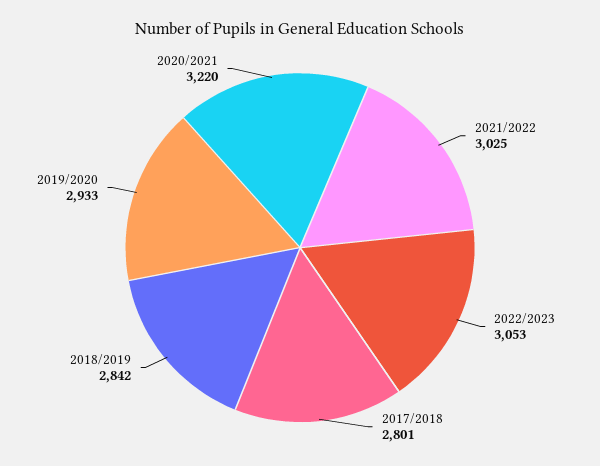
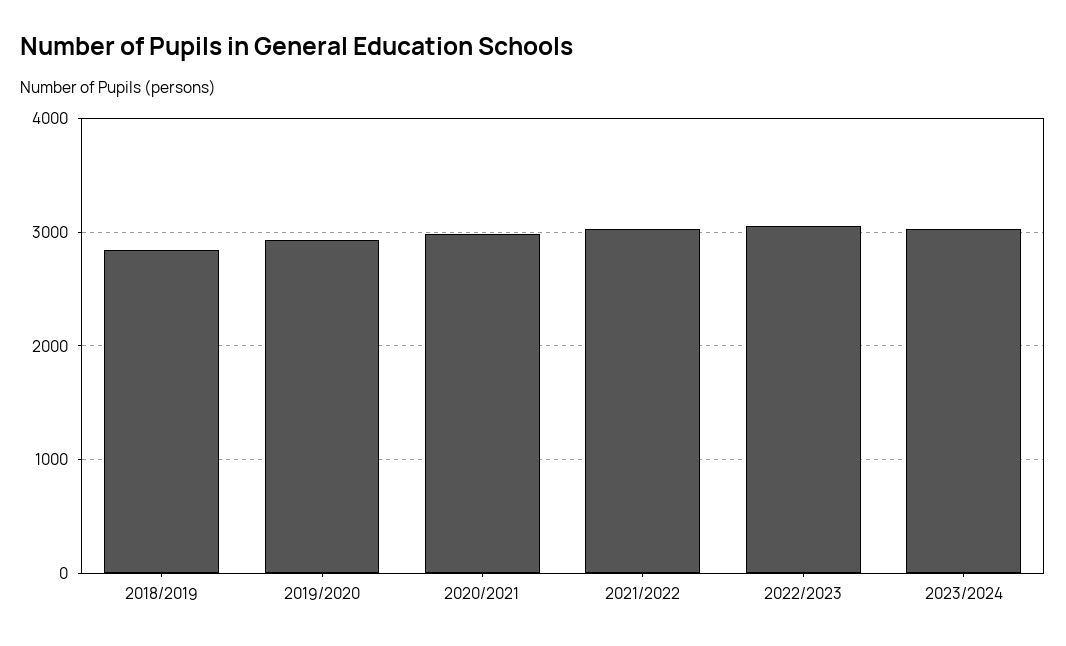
2017/2018: 2801 -> none
2020/2021: 3220 -> 3000
2023/2024: none -> 3000

